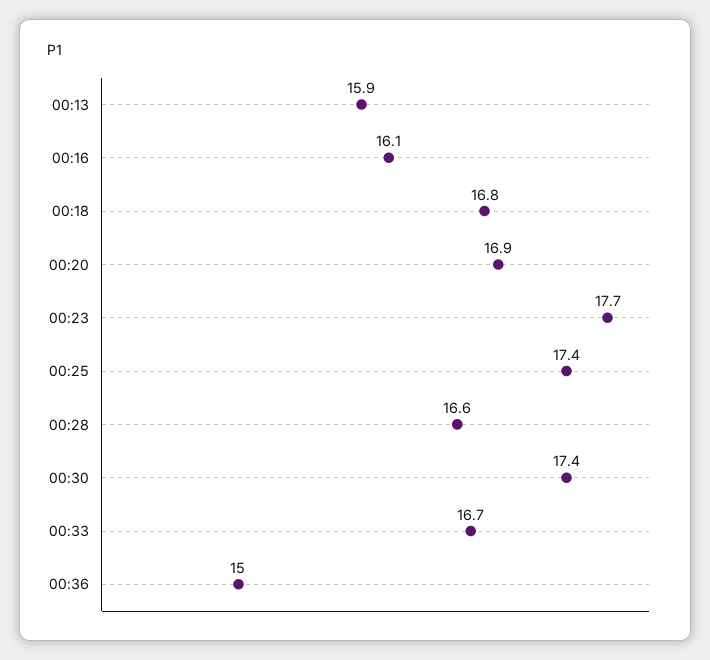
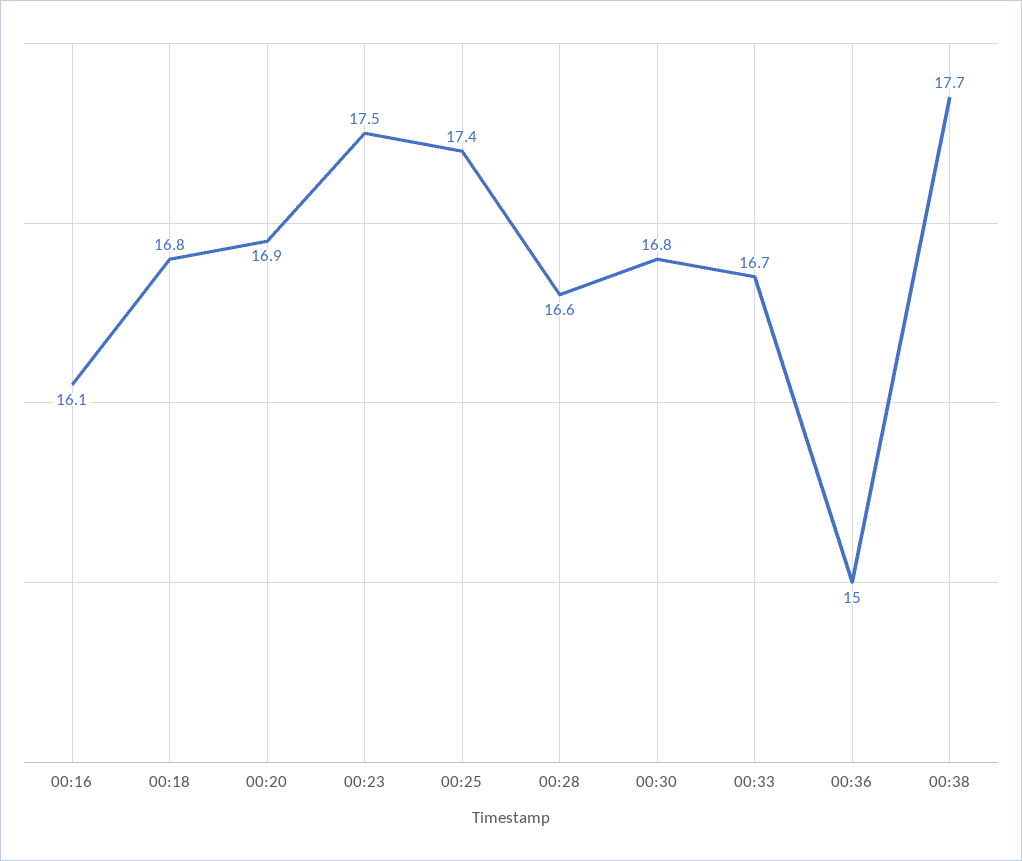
00:13: 15.9 -> none
00:23: 17.7 -> 17.5
00:30: 17.4 -> 16.8
00:38: none -> 17.7

